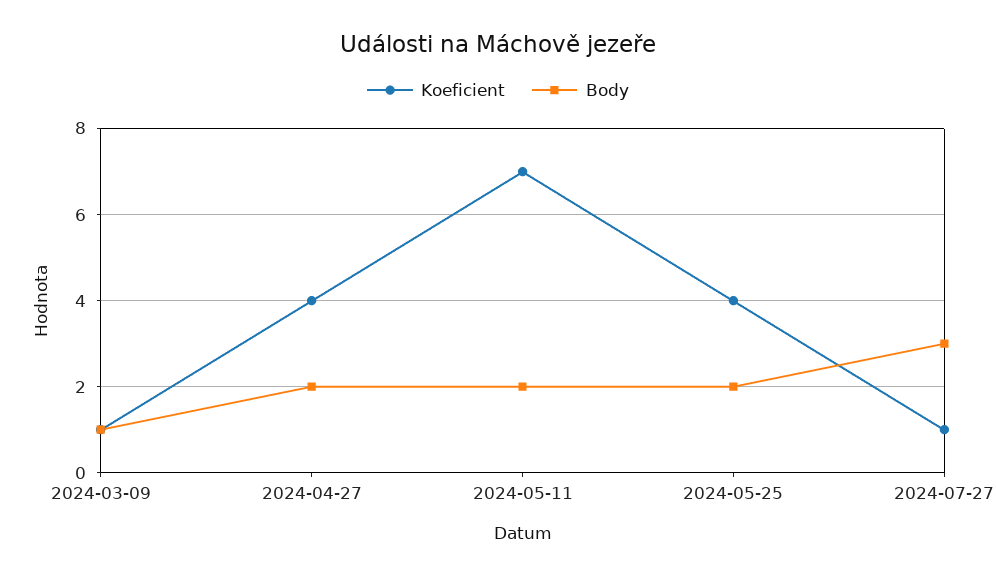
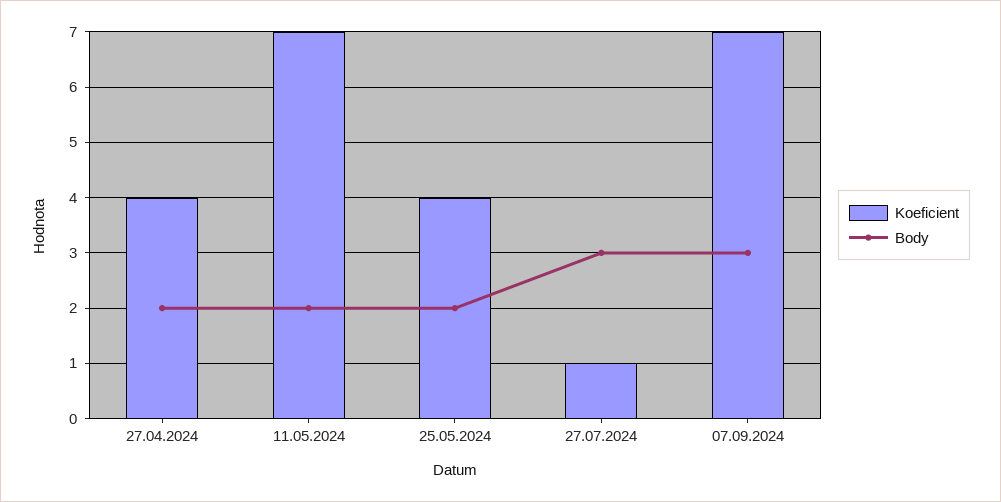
Koeficient, 2024-03-09: 1 -> none
Body, 2024-03-09: 1 -> none
Koeficient, 07.09.2024: none -> 7
Body, 07.09.2024: none -> 3

